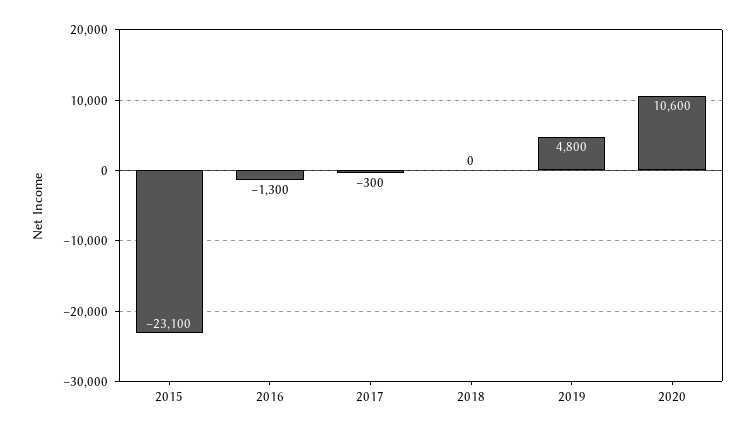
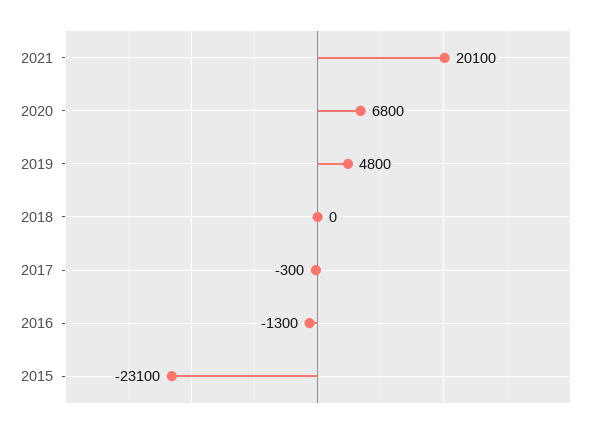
2020: 10600 -> 6800
2021: none -> 20100

